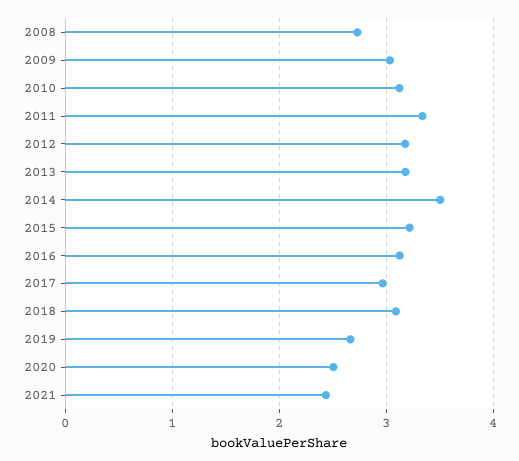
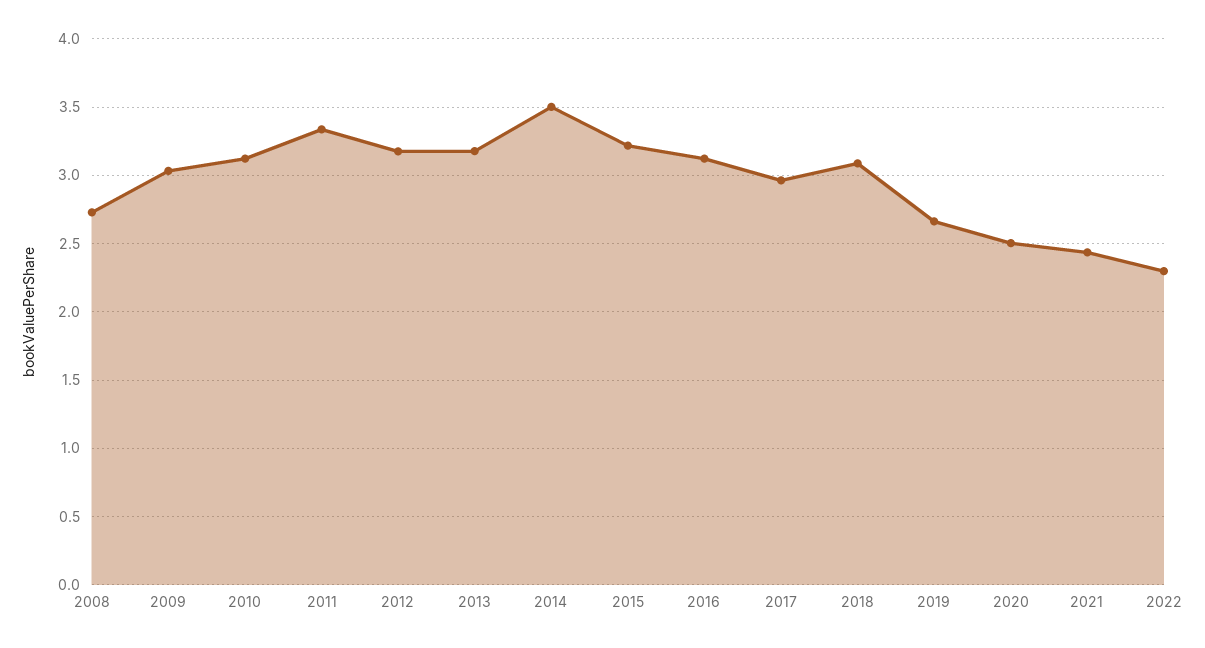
2022: none -> 2.3

